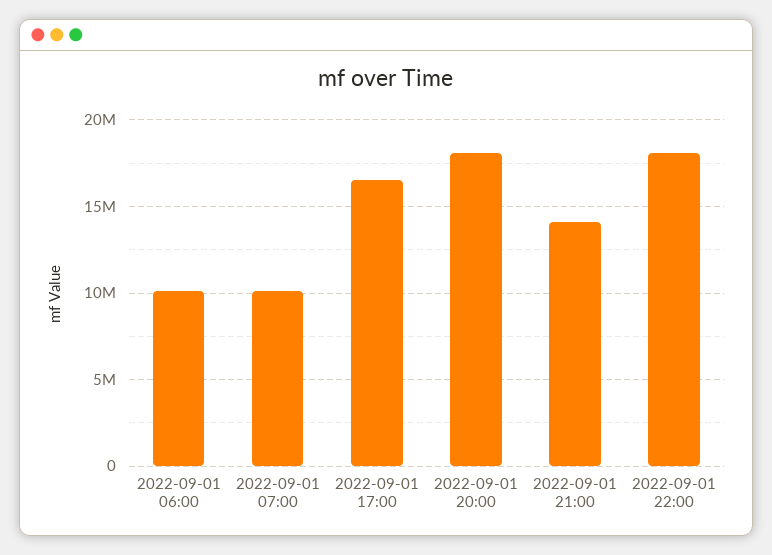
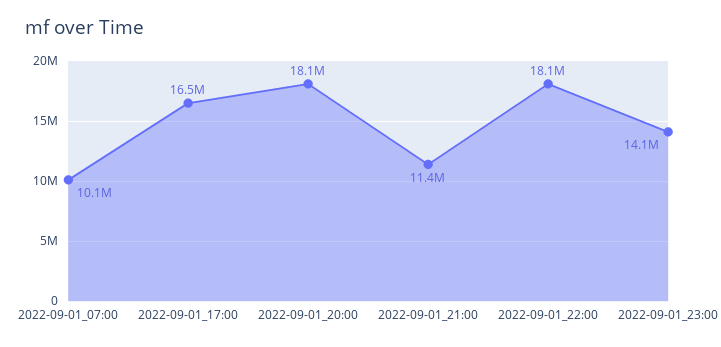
2022-09-01 06:00: 10000000 -> none
2022-09-01 21:00: 14000000 -> 11400000
2022-09-01_23:00: none -> 14100000

